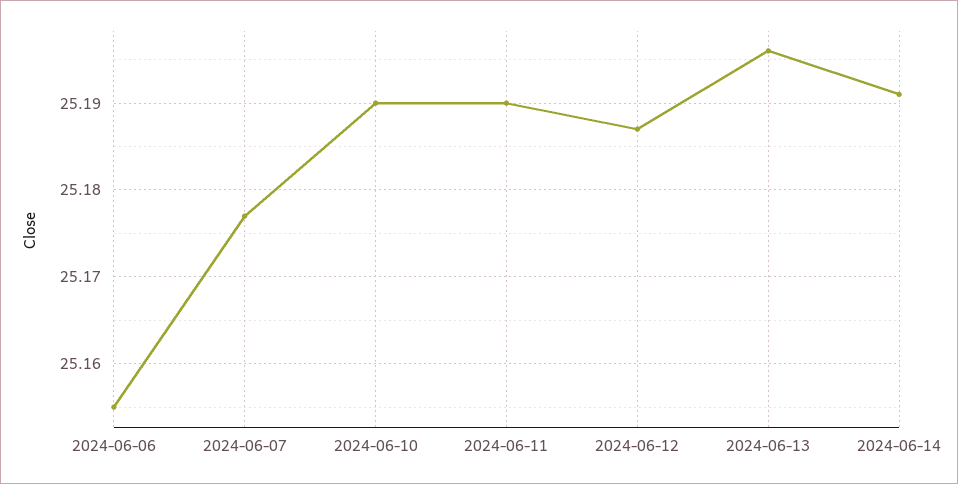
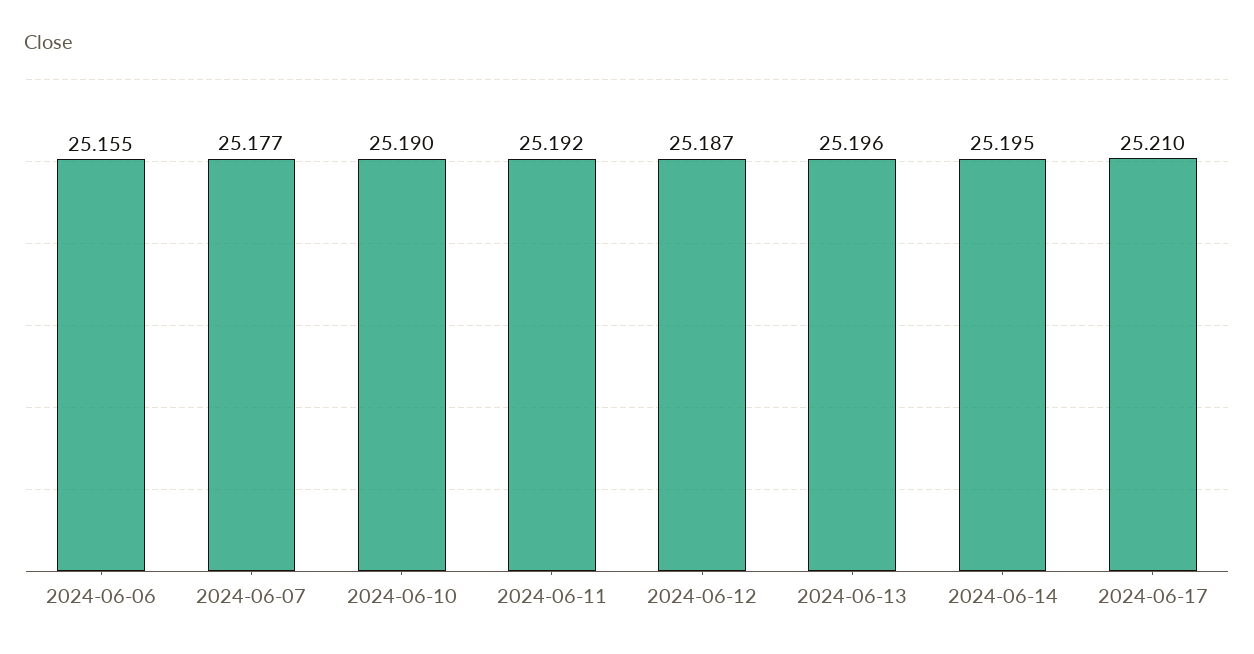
2024-06-11: 25.19 -> 25.192
2024-06-14: 25.191 -> 25.195
2024-06-17: none -> 25.21

